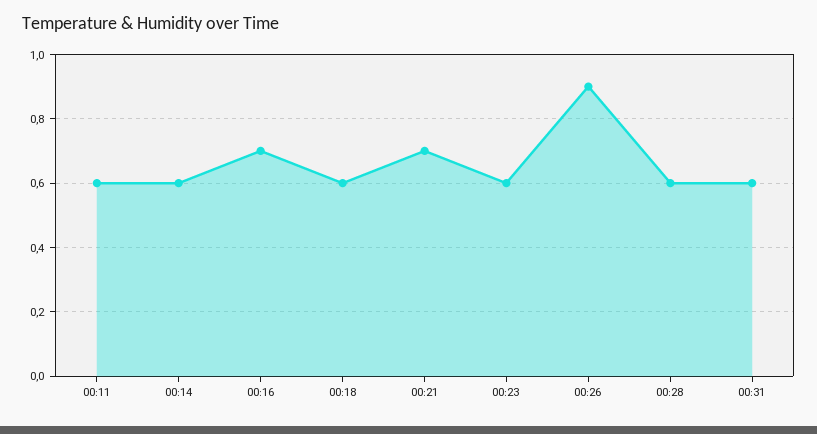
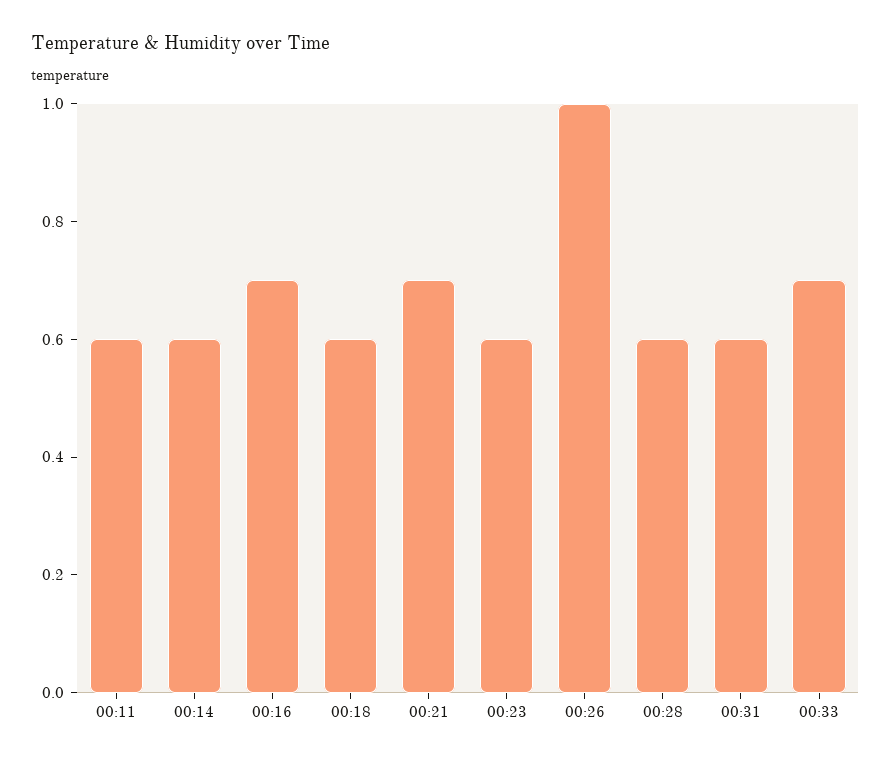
00:26: 0.9 -> 1
00:33: none -> 0.7

